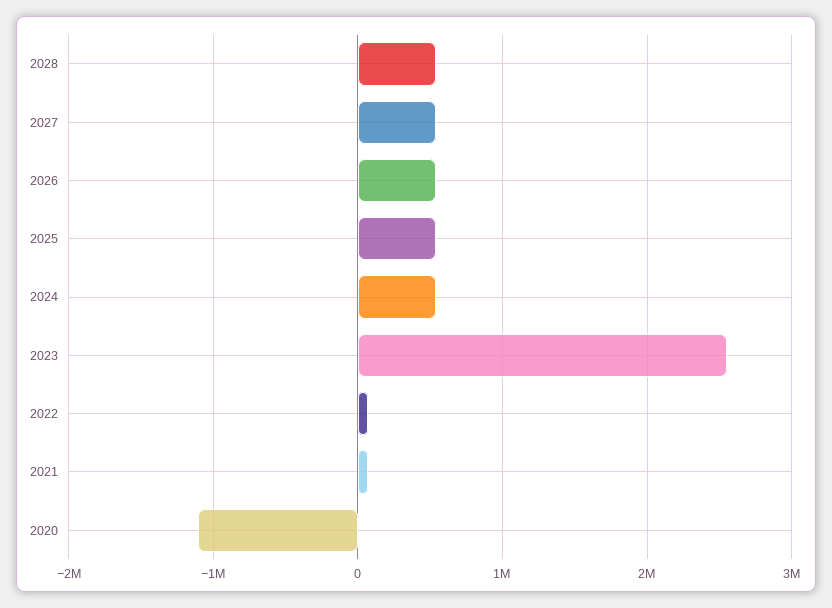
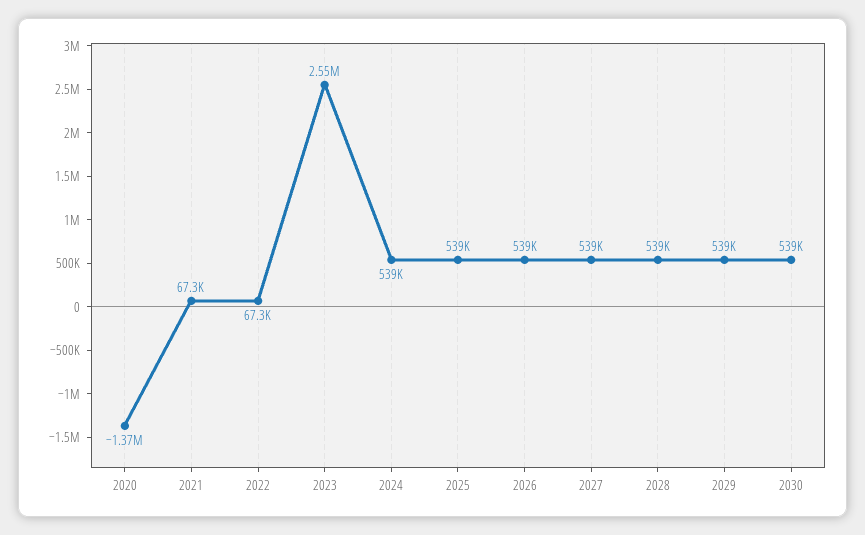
2020: -1100000 -> -1370000
2029: none -> 539000
2030: none -> 539000

